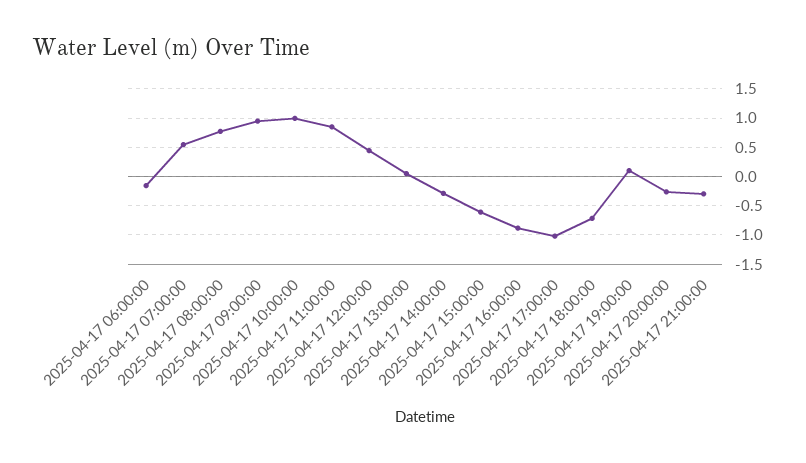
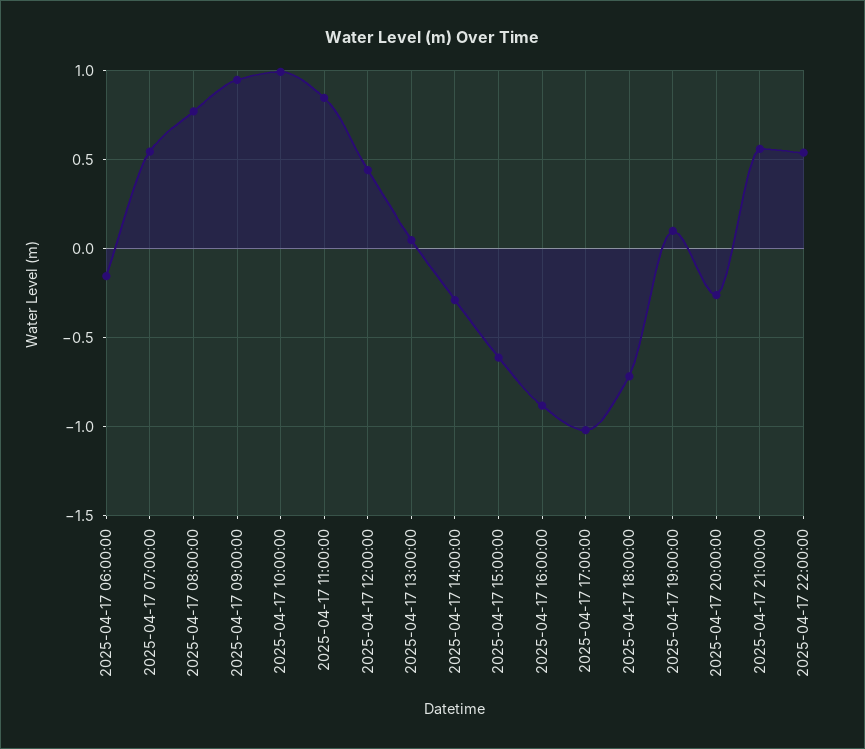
2025-04-17 21:00:00: -0.25 -> 0.55
2025-04-17 22:00:00: none -> 0.55

